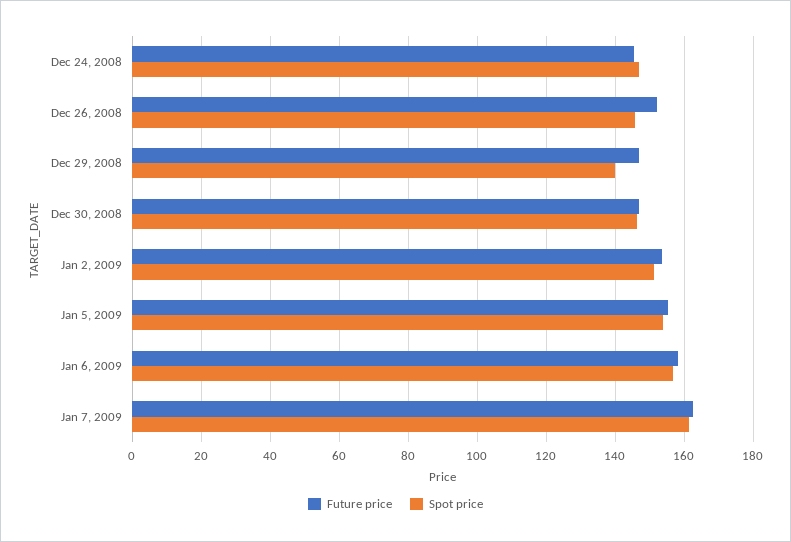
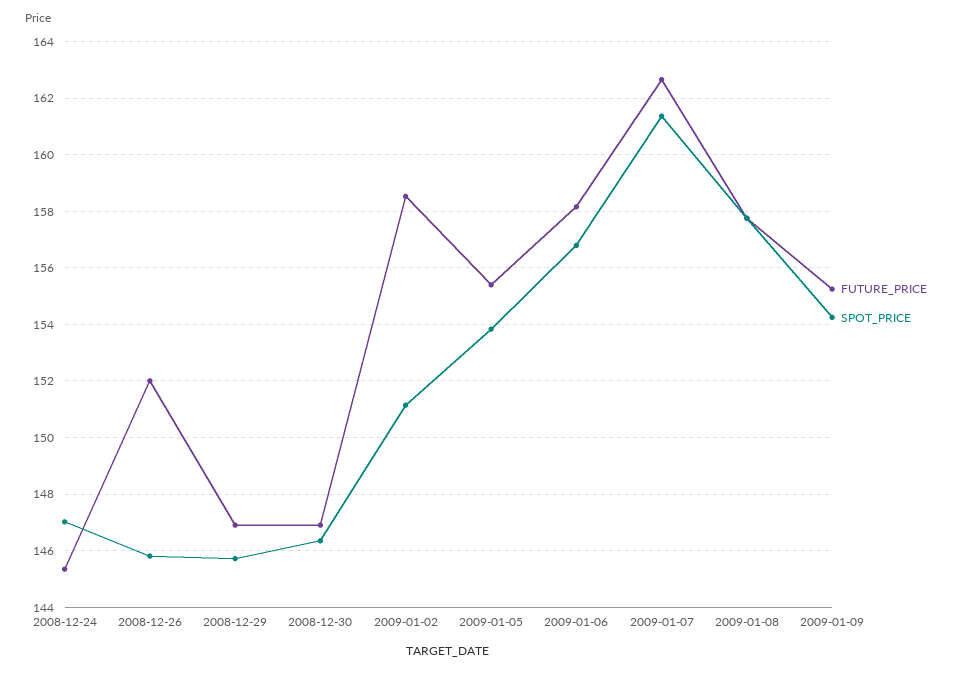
Spot price, Dec 29, 2008: 140 -> 145.75
Future price, Jan 2, 2009: 154 -> 158.5
Future price, 2009-01-08: none -> 157.75
Spot price, 2009-01-08: none -> 157.75
Future price, 2009-01-09: none -> 155.25
Spot price, 2009-01-09: none -> 154.25

